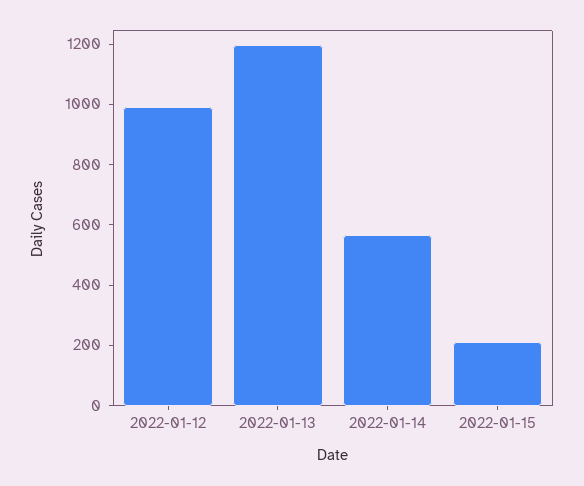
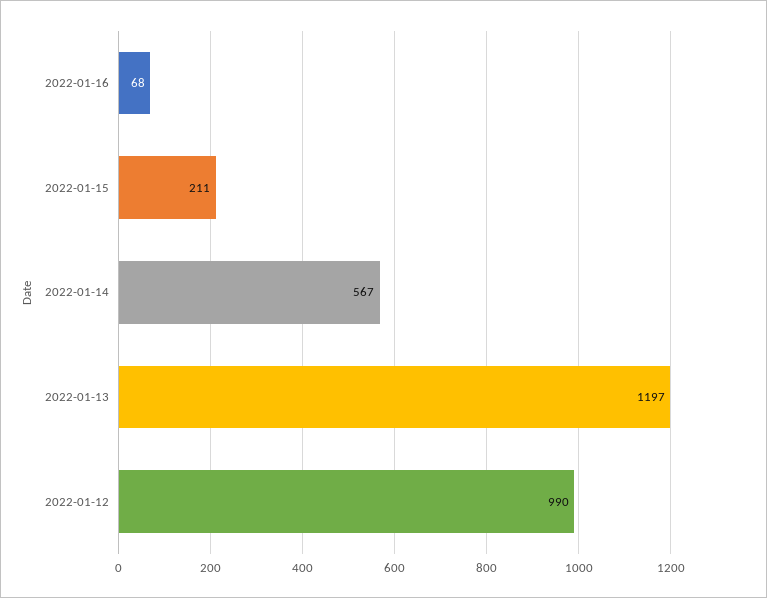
2022-01-16: none -> 68

